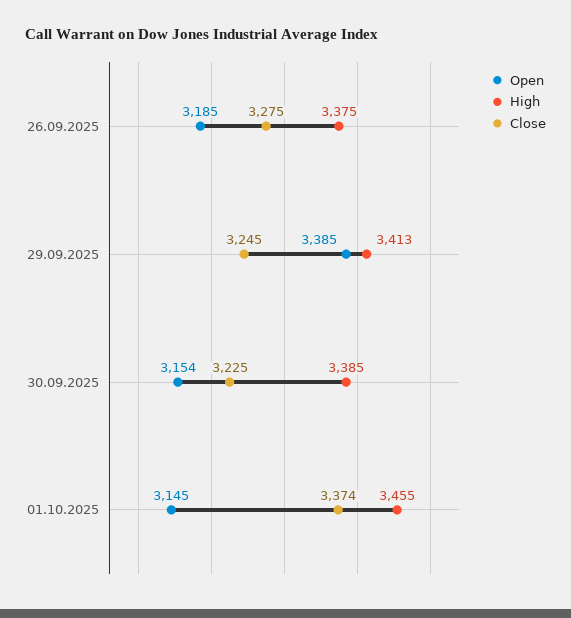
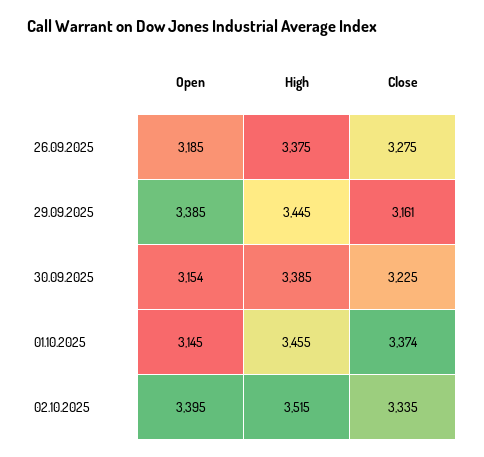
High, 29.09.2025: 3413 -> 3445
Close, 29.09.2025: 3245 -> 3161
Open, 02.10.2025: none -> 3395
High, 02.10.2025: none -> 3515
Close, 02.10.2025: none -> 3335

